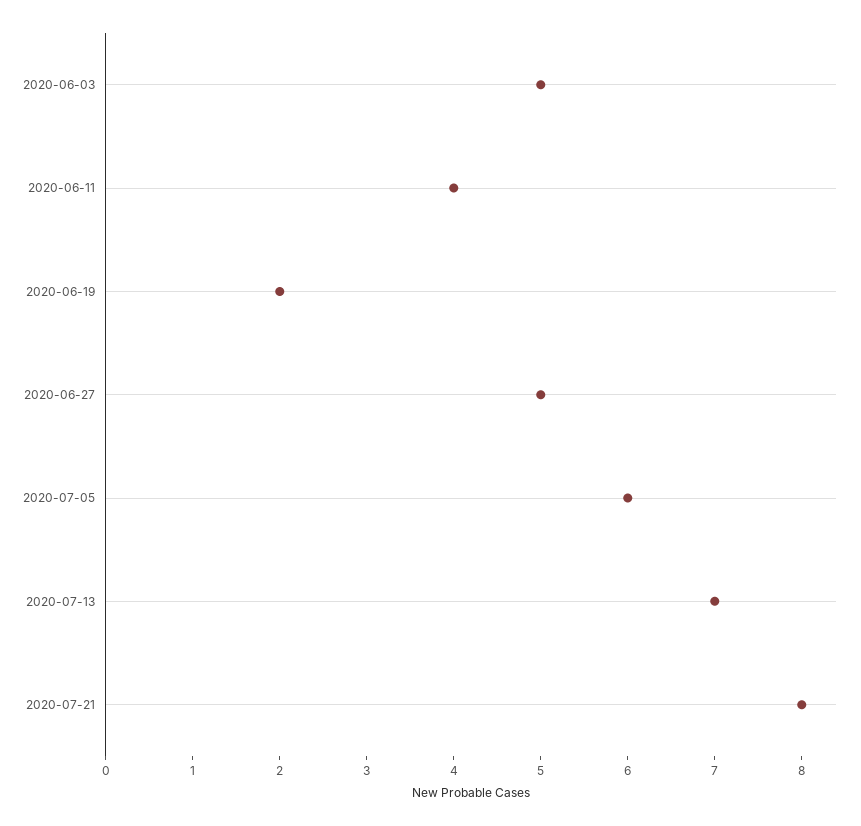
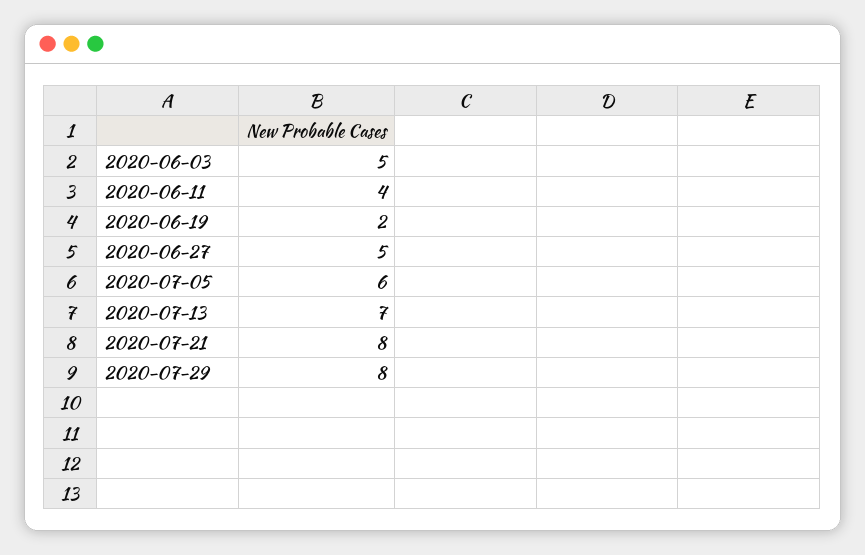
2020-07-29: none -> 8

